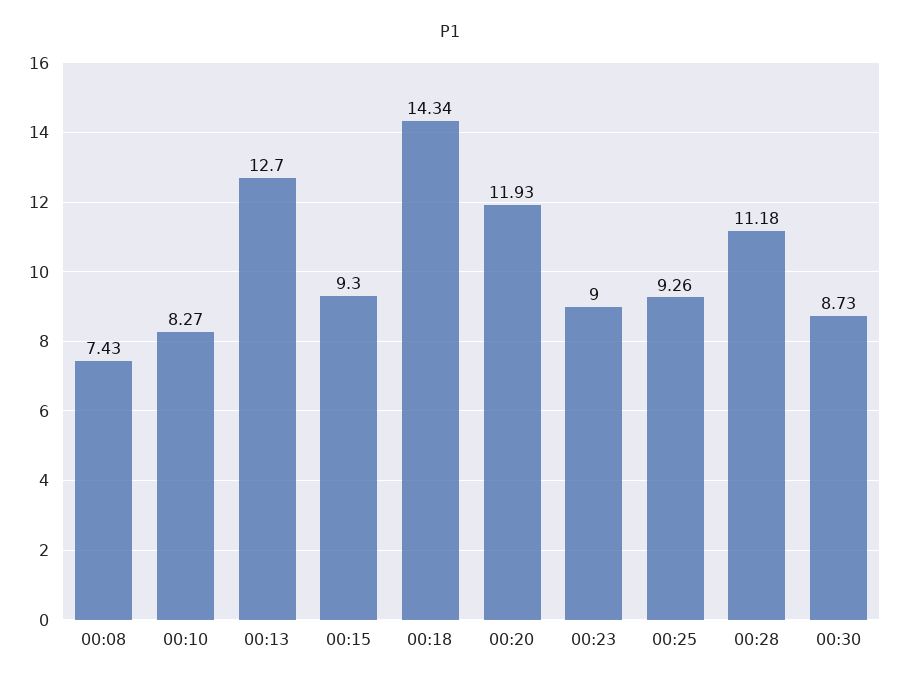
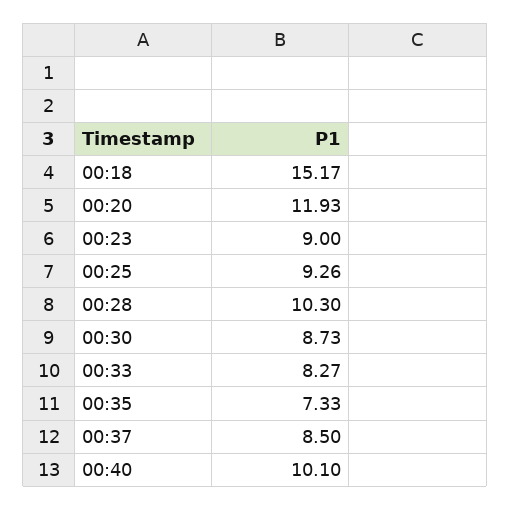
00:08: 7.43 -> none
00:10: 8.27 -> none
00:13: 12.7 -> none
00:15: 9.3 -> none
00:18: 14.34 -> 15.17
00:28: 11.18 -> 10.3
00:33: none -> 8.27
00:35: none -> 7.33
00:37: none -> 8.5
00:40: none -> 10.1

